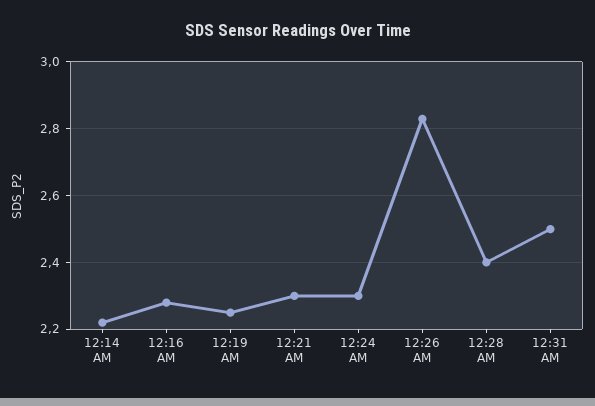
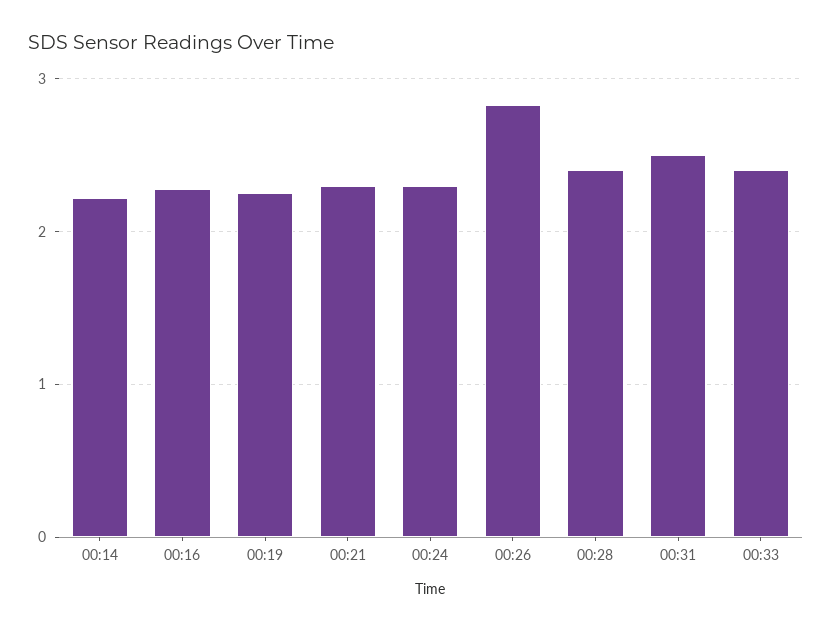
00:33: none -> 2.4

